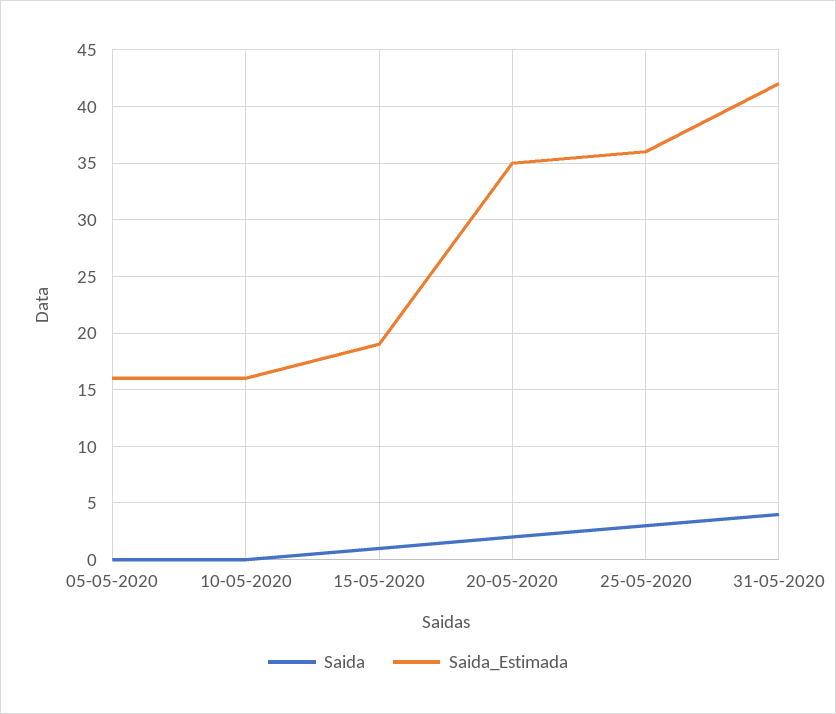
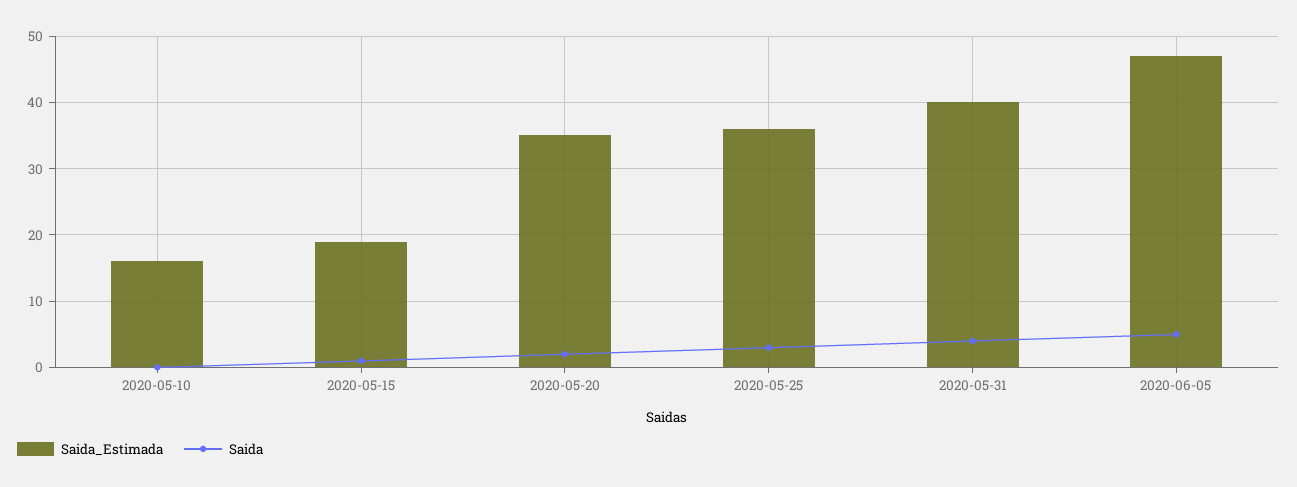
Saida, 05-05-2020: 0 -> none
Saida_Estimada, 05-05-2020: 16 -> none
Saida_Estimada, 31-05-2020: 42 -> 40
Saida_Estimada, 2020-06-05: none -> 47
Saida, 2020-06-05: none -> 5

